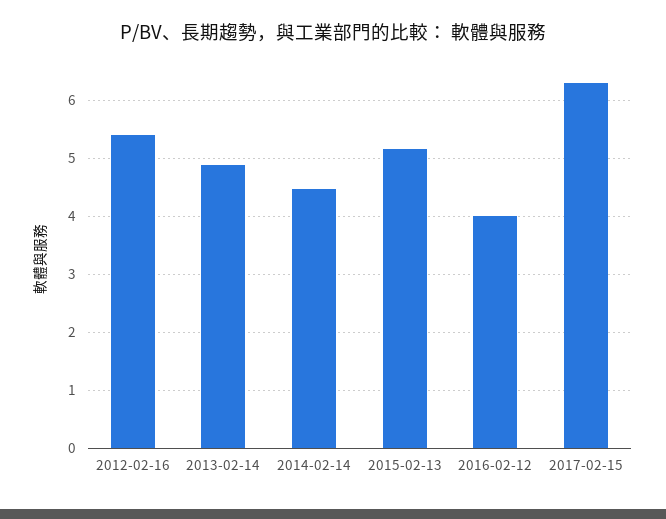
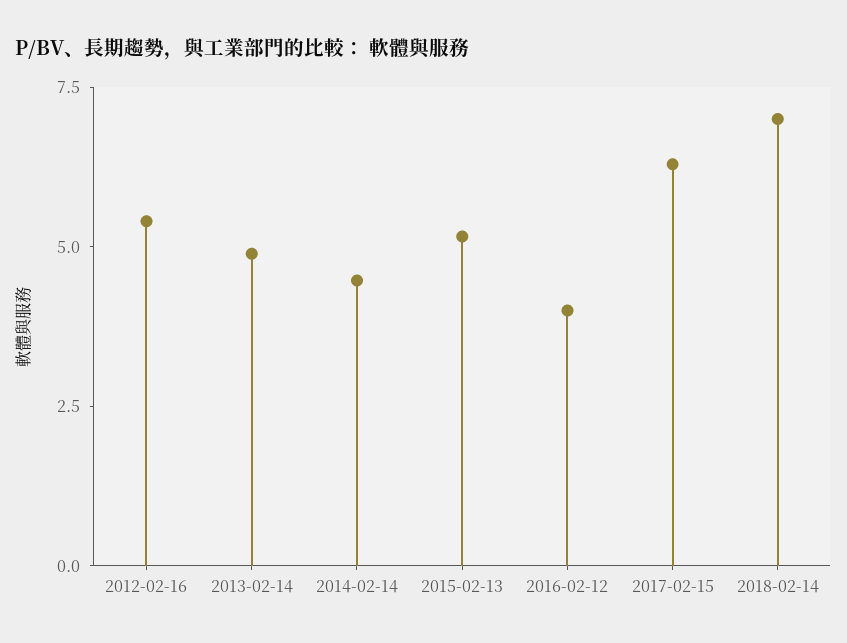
2018-02-14: none -> 7

